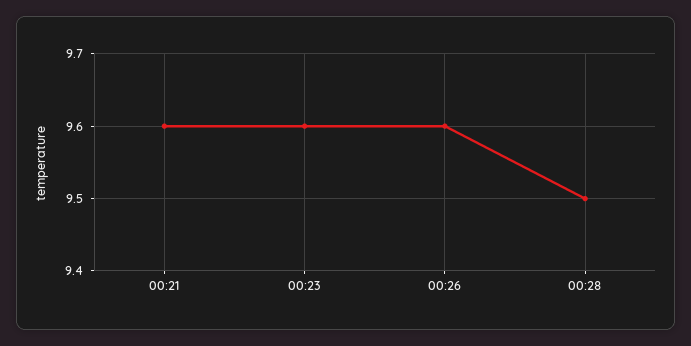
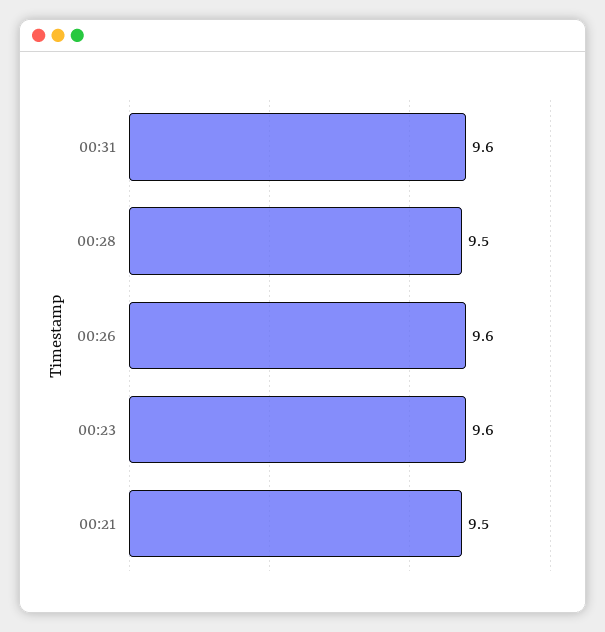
00:21: 9.6 -> 9.5
00:31: none -> 9.6

